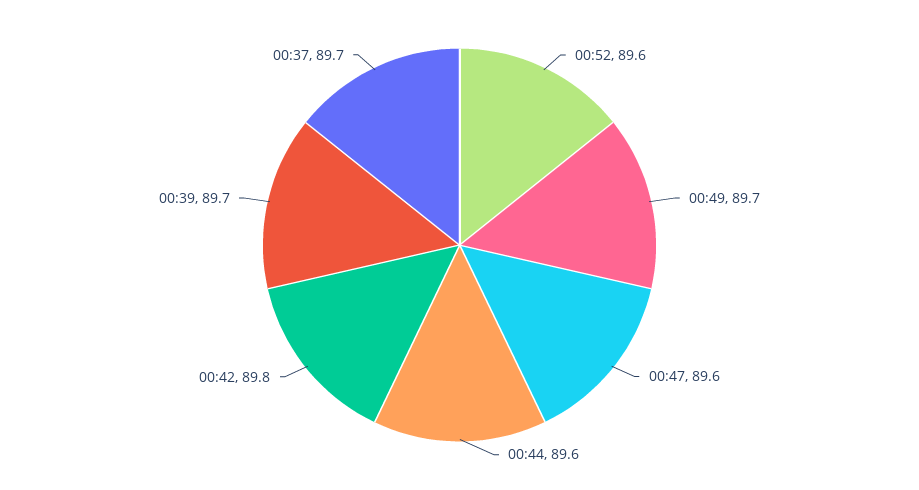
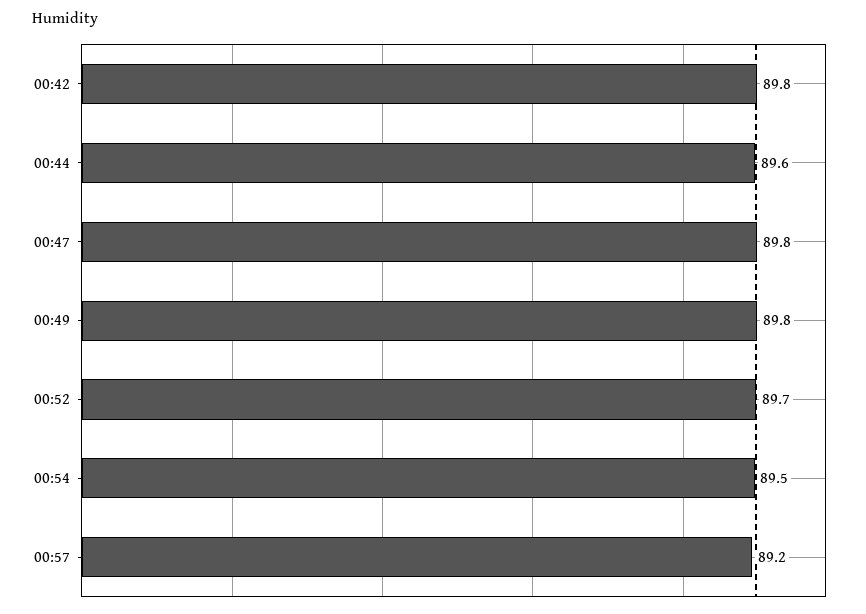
00:52: 89.6 -> 89.7
00:49: 89.7 -> 89.8
00:47: 89.6 -> 89.8
00:39: 89.7 -> none
00:37: 89.7 -> none
00:54: none -> 89.5
00:57: none -> 89.2

